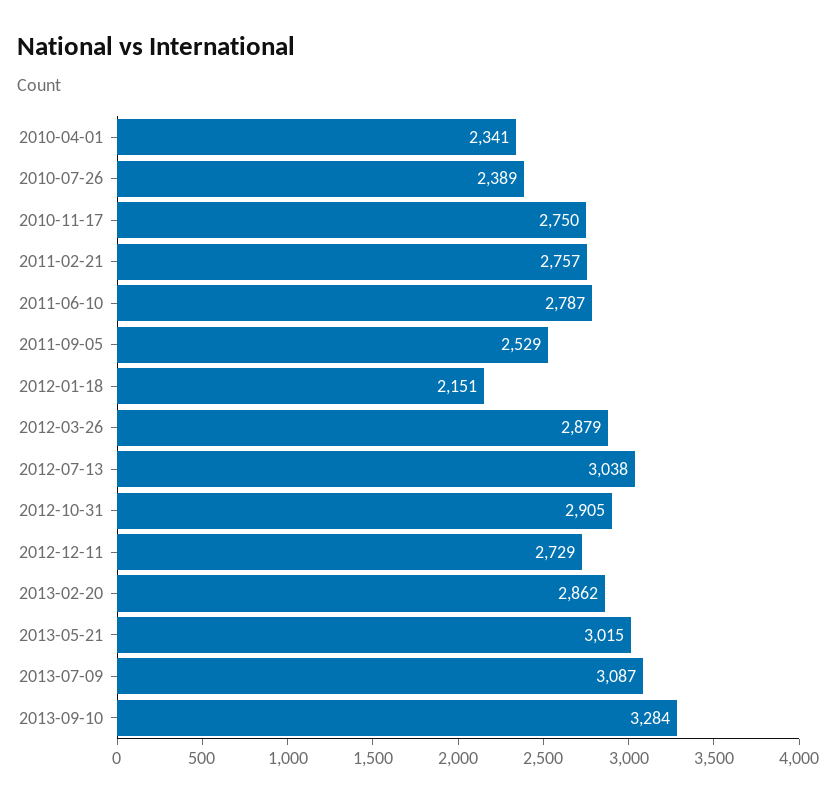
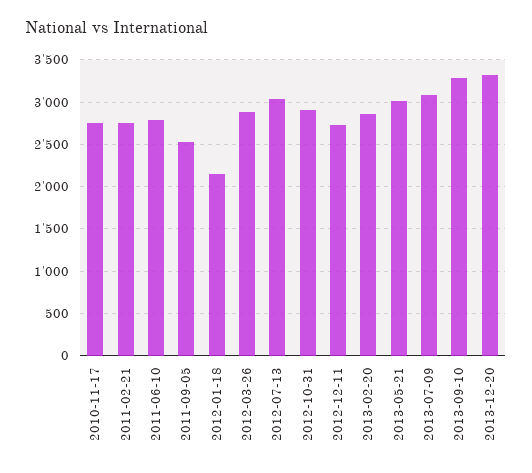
2010-04-01: 2341 -> none
2010-07-26: 2389 -> none
2013-12-20: none -> 3300

